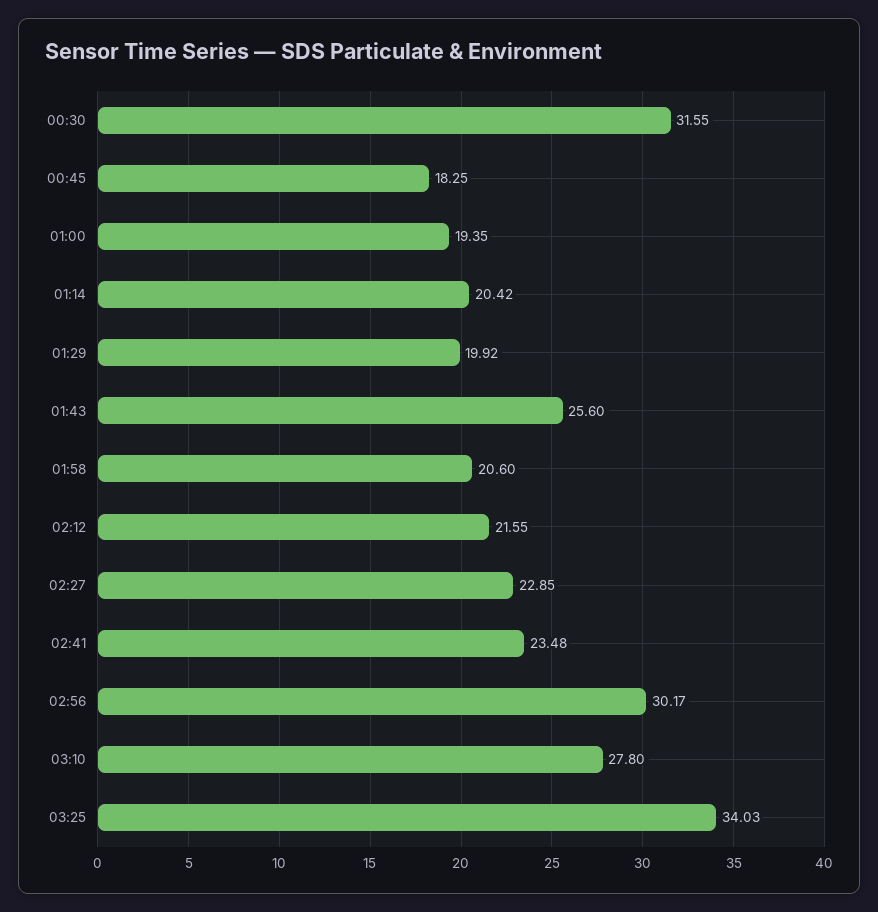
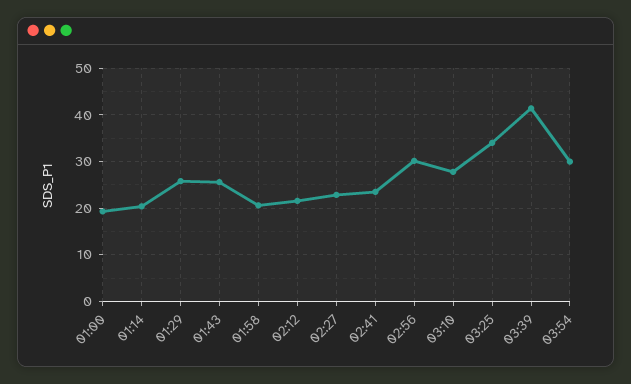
00:30: 31.55 -> none
00:45: 18.25 -> none
01:29: 19.92 -> 26
03:39: none -> 42
03:54: none -> 30

